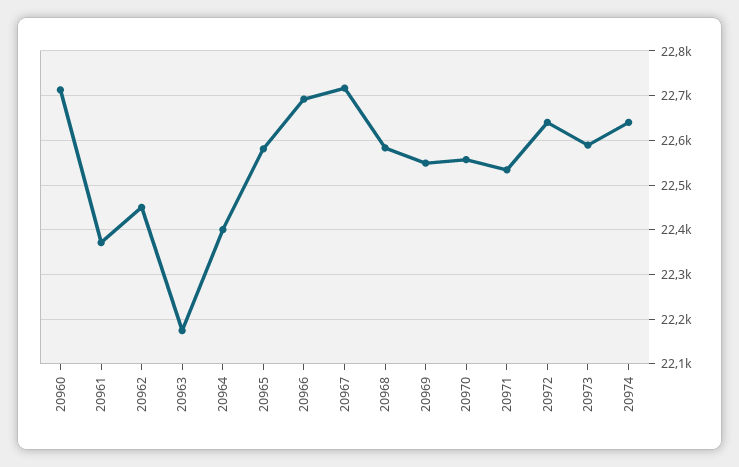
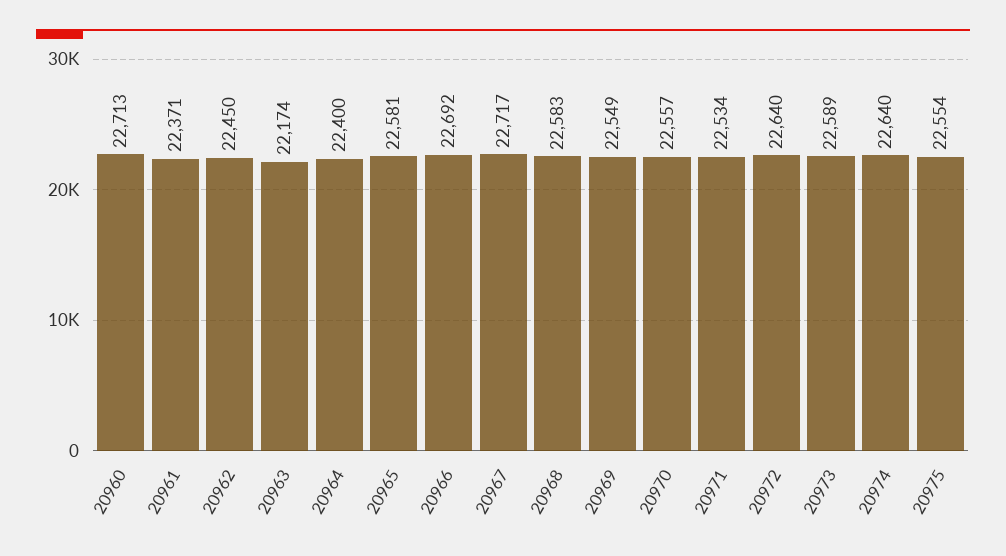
20975: none -> 22554

